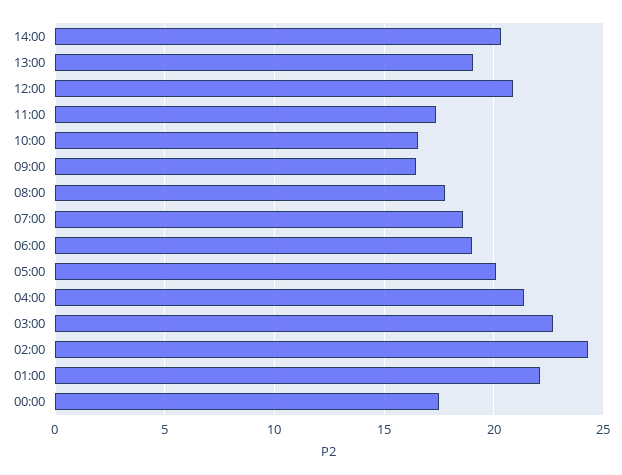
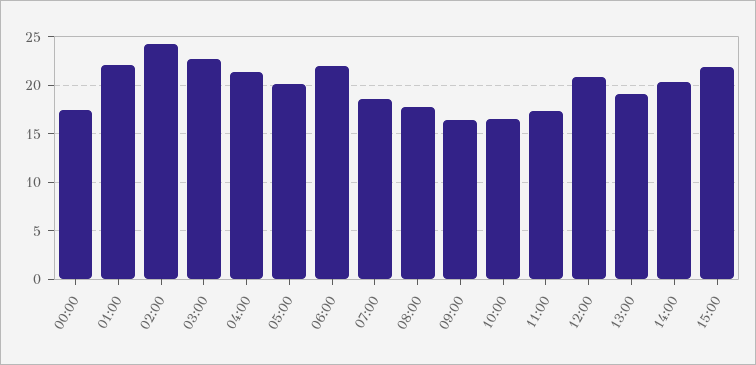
06:00: 19 -> 22
15:00: none -> 22

